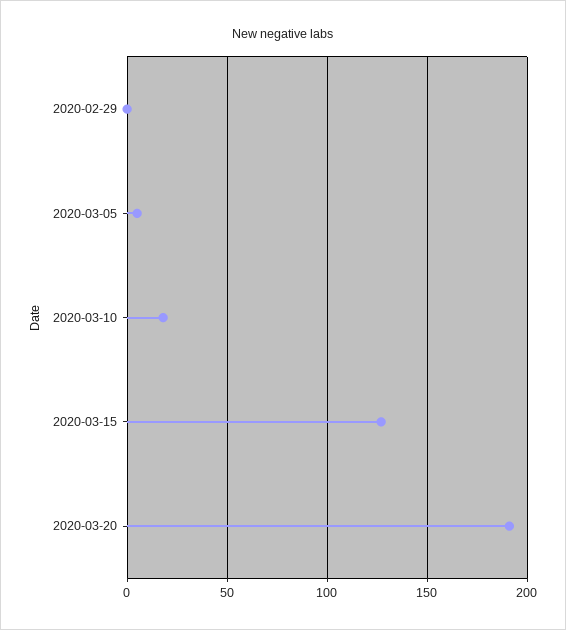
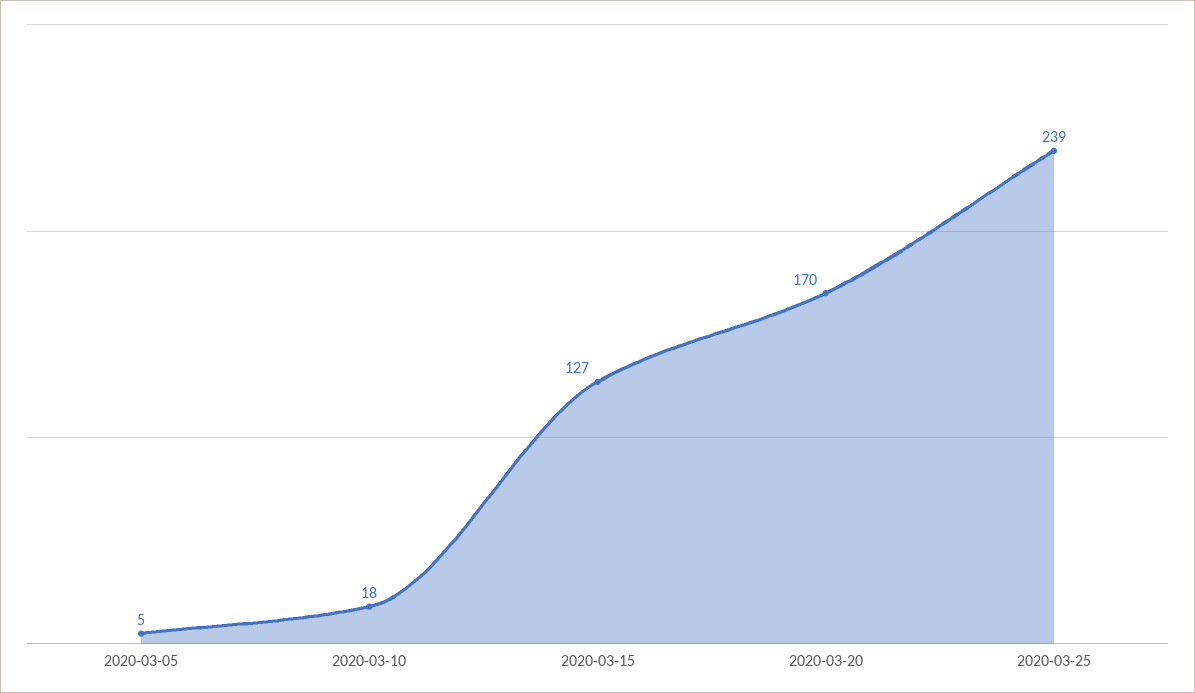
2020-02-29: 0 -> none
2020-03-20: 190 -> 170
2020-03-25: none -> 239

